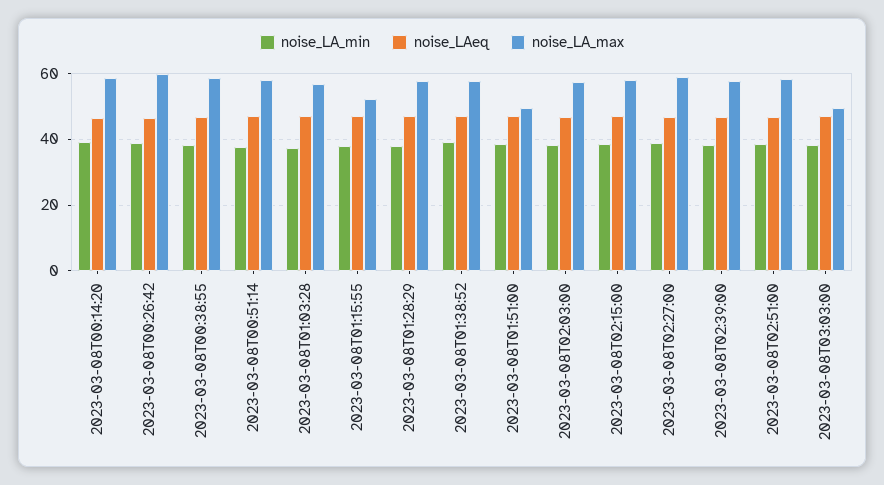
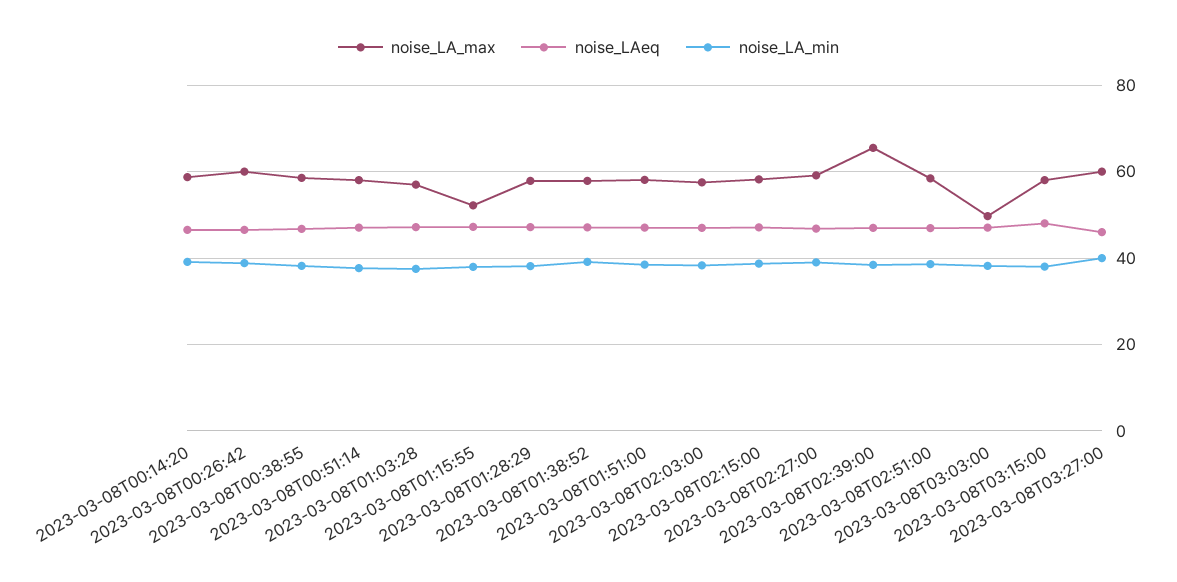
noise_LA_max, 2023-03-08T01:51:00: 50 -> 58
noise_LA_max, 2023-03-08T02:39:00: 58 -> 66
noise_LA_max, 2023-03-08T03:15:00: none -> 58
noise_LAeq, 2023-03-08T03:15:00: none -> 48
noise_LA_min, 2023-03-08T03:15:00: none -> 38
noise_LA_max, 2023-03-08T03:27:00: none -> 60
noise_LAeq, 2023-03-08T03:27:00: none -> 46
noise_LA_min, 2023-03-08T03:27:00: none -> 40

